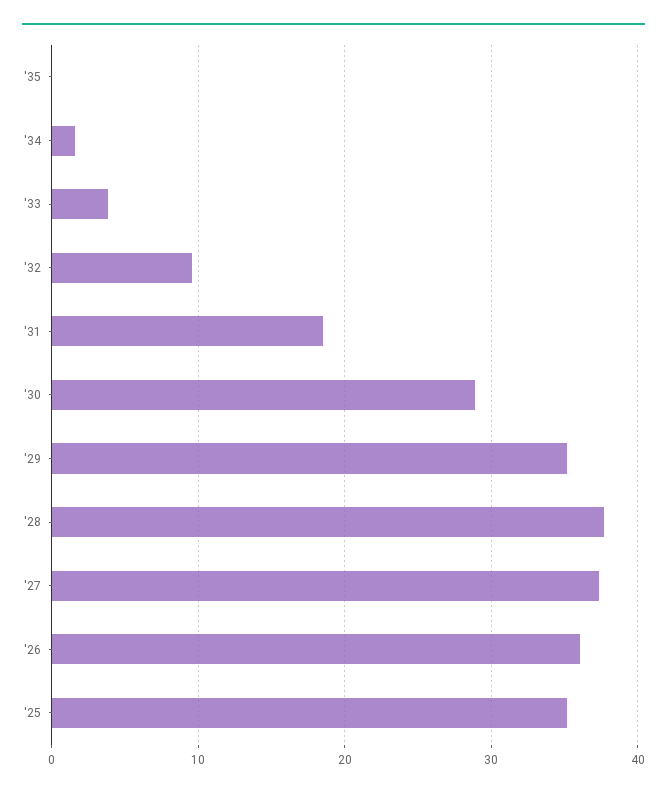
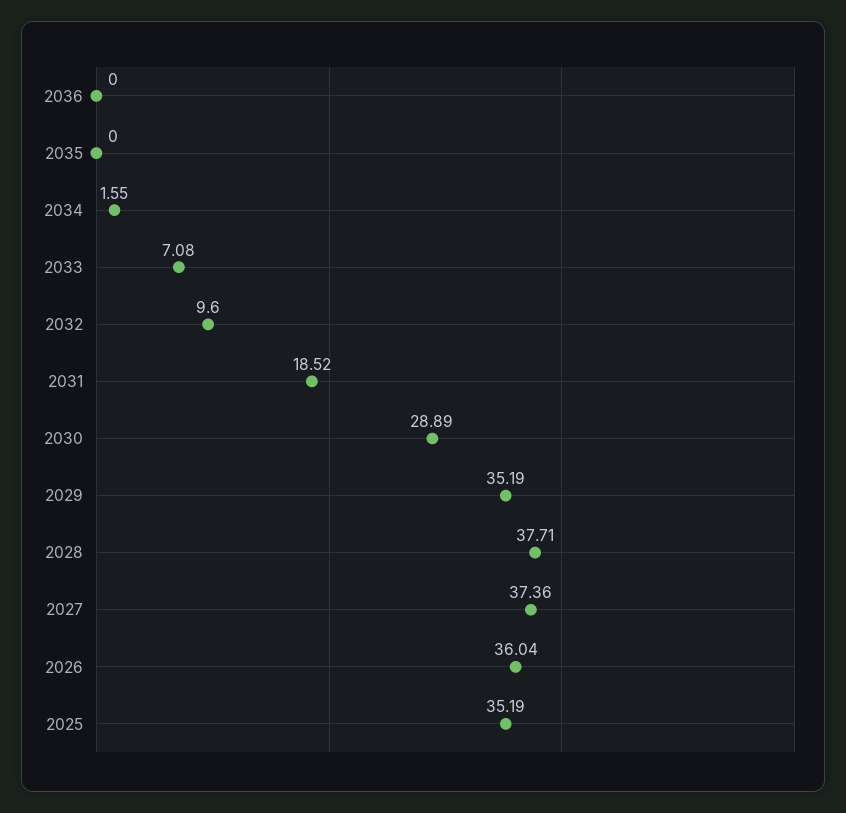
'33: 4 -> 7.08
2036: none -> 0

